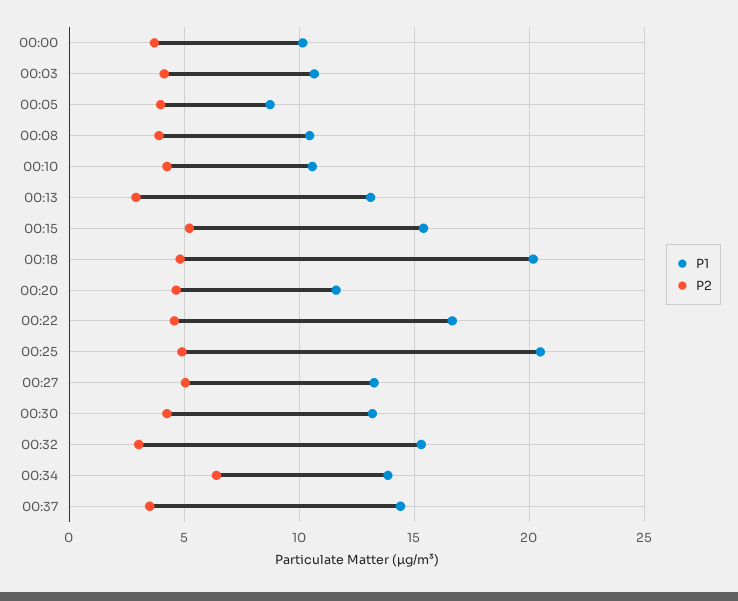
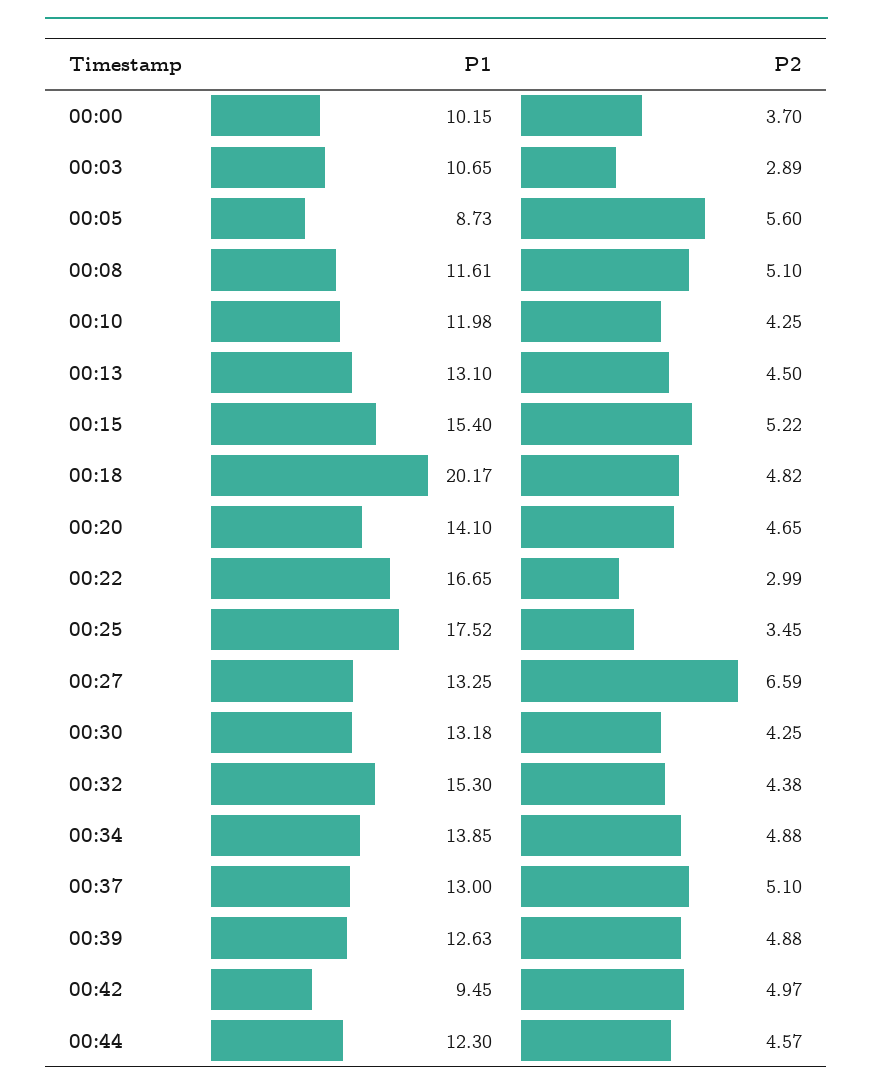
P2, 00:03: 4 -> 2.89
P2, 00:05: 4 -> 5.6
P1, 00:08: 10.5 -> 11.61
P2, 00:08: 4 -> 5.1
P1, 00:10: 10.5 -> 11.98
P2, 00:13: 3 -> 4.5
P1, 00:20: 11.5 -> 14.1
P2, 00:22: 4.5 -> 2.99
P1, 00:25: 20.5 -> 17.52
P2, 00:25: 5 -> 3.45
P2, 00:27: 5 -> 6.59
P2, 00:32: 3 -> 4.38
P2, 00:34: 6.5 -> 4.88
P1, 00:37: 14.5 -> 13
P2, 00:37: 3.5 -> 5.1
P1, 00:39: none -> 12.63
P2, 00:39: none -> 4.88
P1, 00:42: none -> 9.45
P2, 00:42: none -> 4.97
P1, 00:44: none -> 12.3
P2, 00:44: none -> 4.57

